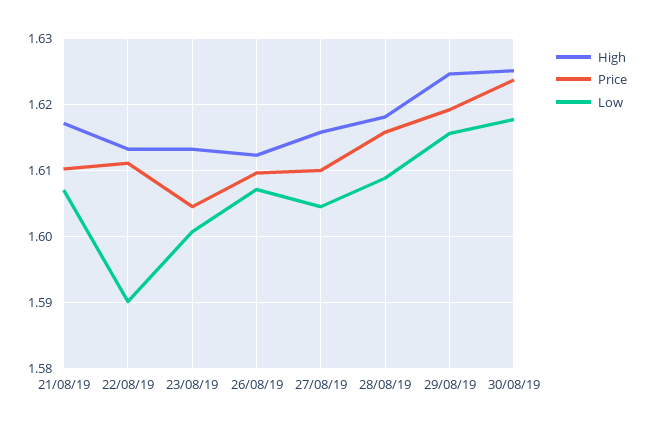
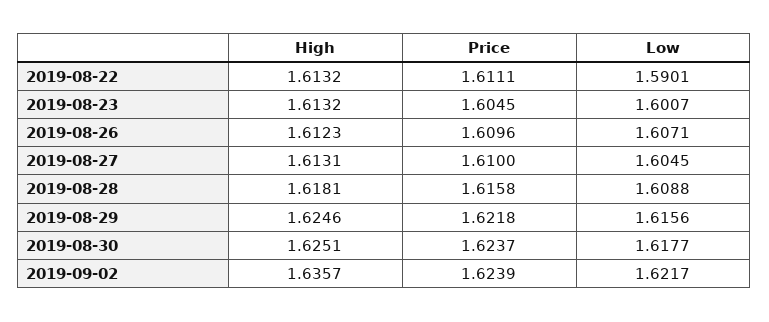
High, 21/08/19: 1.617 -> none
Price, 21/08/19: 1.61 -> none
Low, 21/08/19: 1.607 -> none
High, 27/08/19: 1.616 -> 1.6131
Price, 29/08/19: 1.619 -> 1.6218
High, 2019-09-02: none -> 1.6357
Price, 2019-09-02: none -> 1.6239
Low, 2019-09-02: none -> 1.6217

